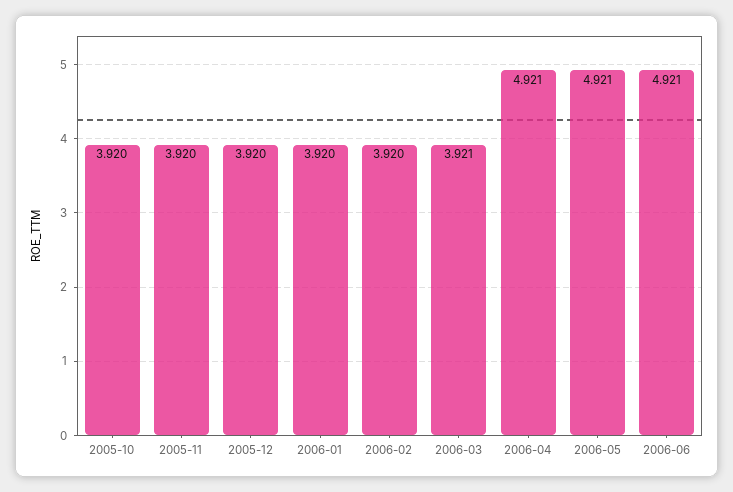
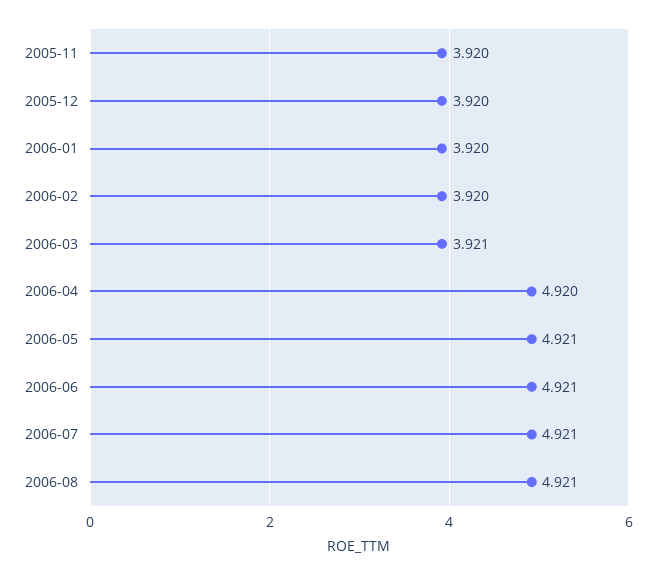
2005-10: 3.92 -> none
2006-04: 4.921 -> 4.92
2006-07: none -> 4.921
2006-08: none -> 4.921

